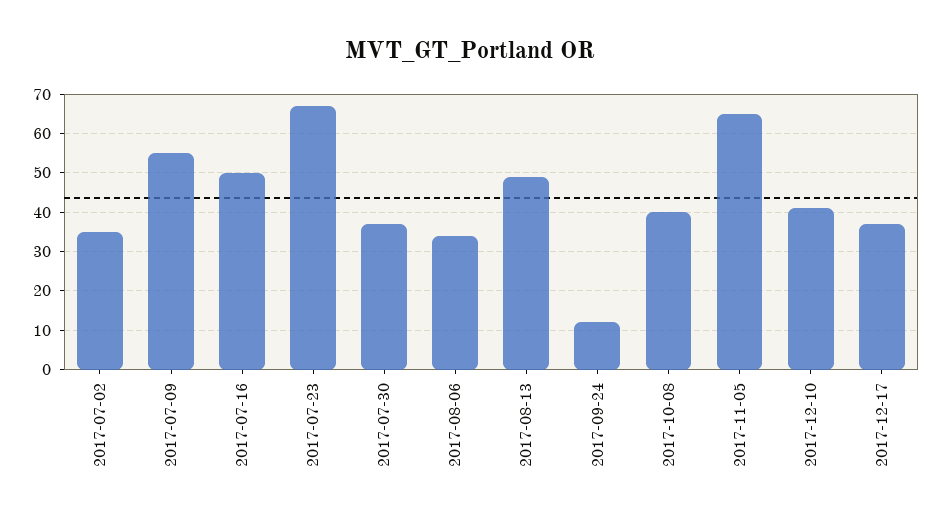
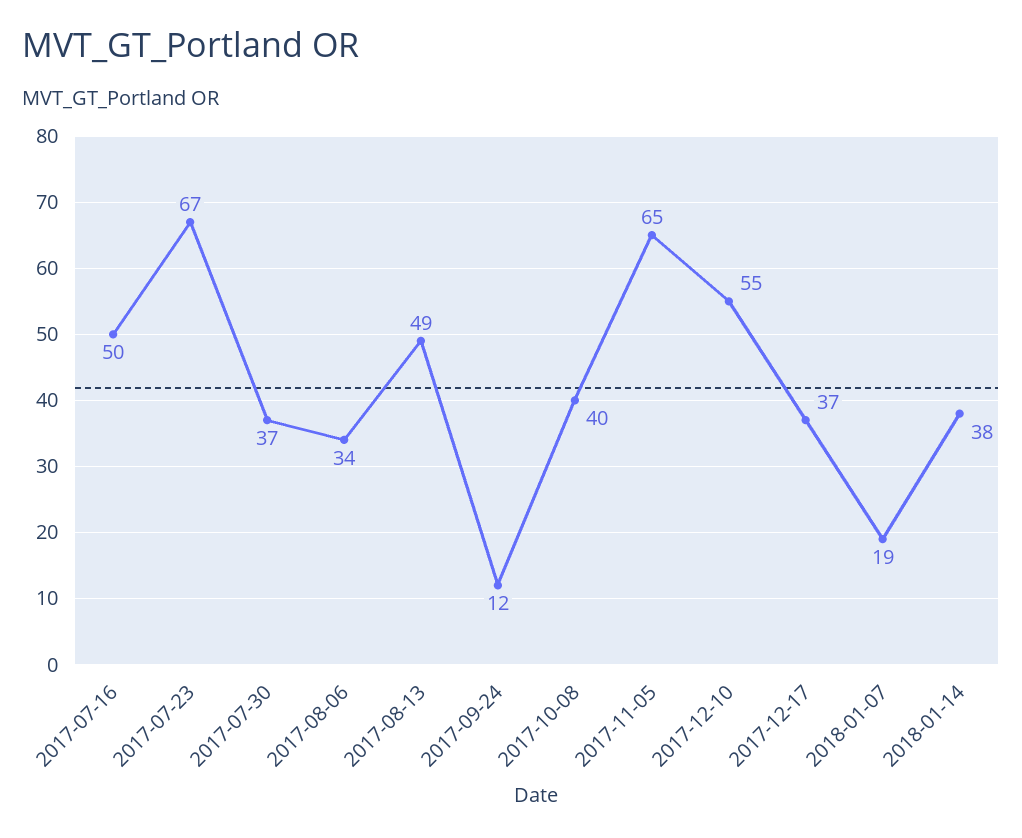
2017-07-02: 35 -> none
2017-07-09: 55 -> none
2017-12-10: 40 -> 55
2018-01-07: none -> 19
2018-01-14: none -> 38

